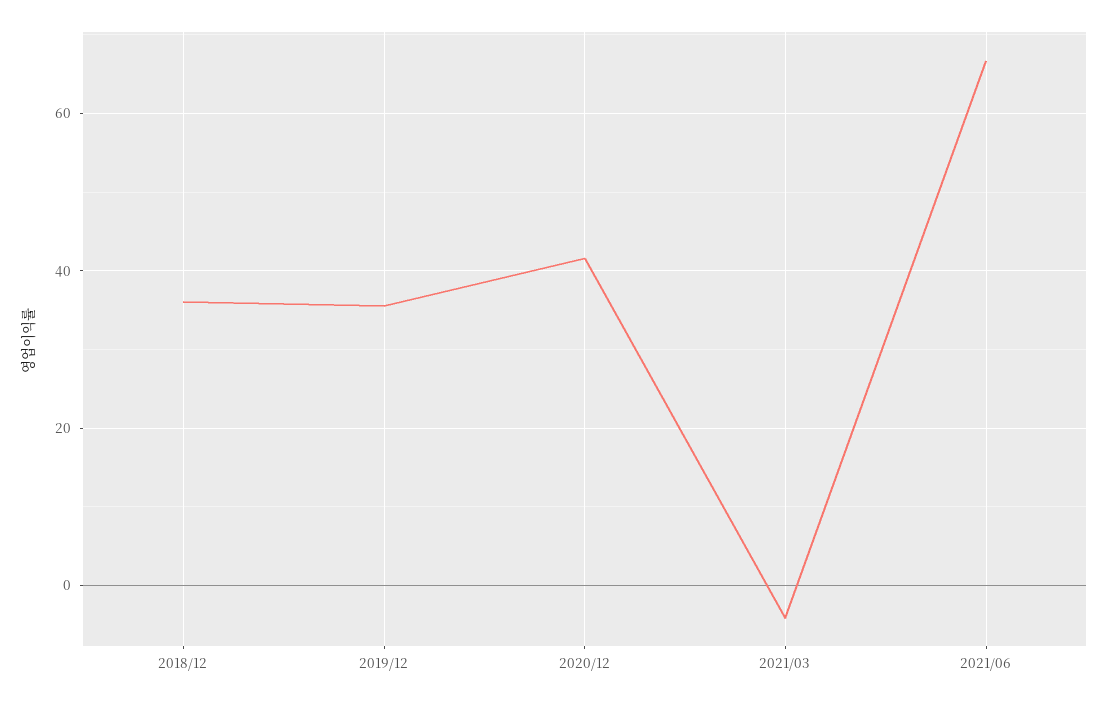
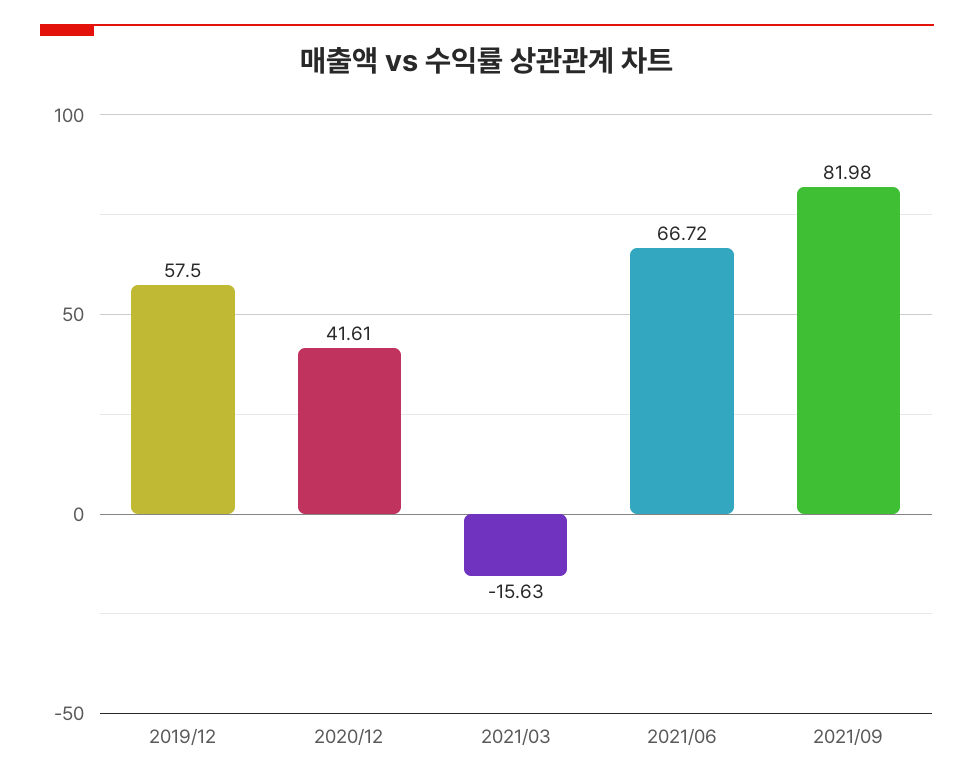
2018/12: 36 -> none
2019/12: 36 -> 57.5
2021/03: -4 -> -15.63
2021/09: none -> 81.98

